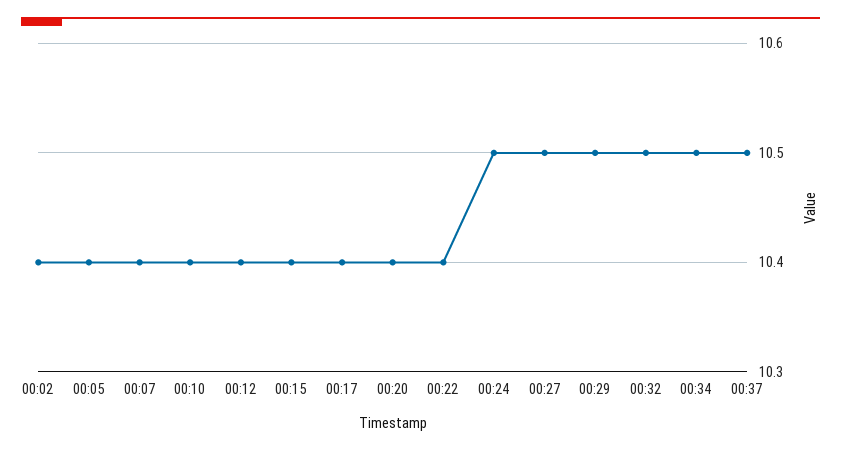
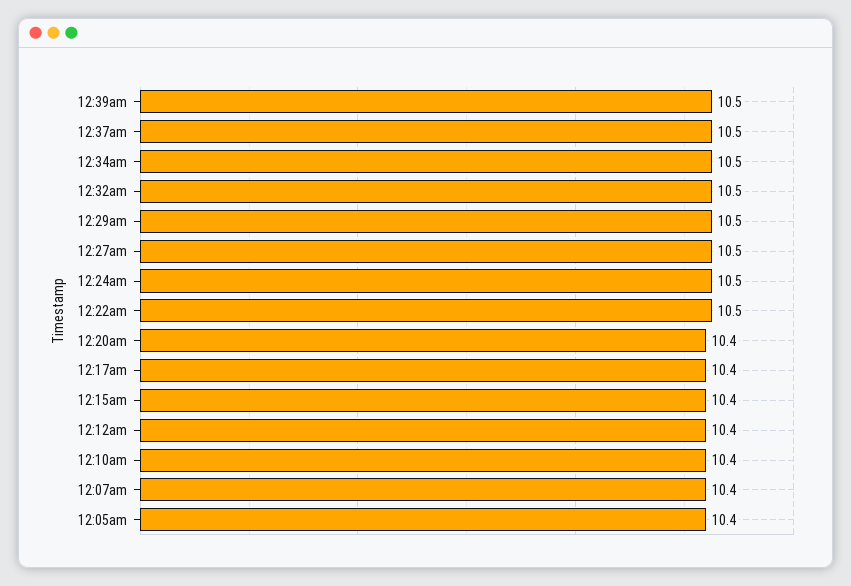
00:02: 10.4 -> none
00:22: 10.4 -> 10.5
12:39am: none -> 10.5

